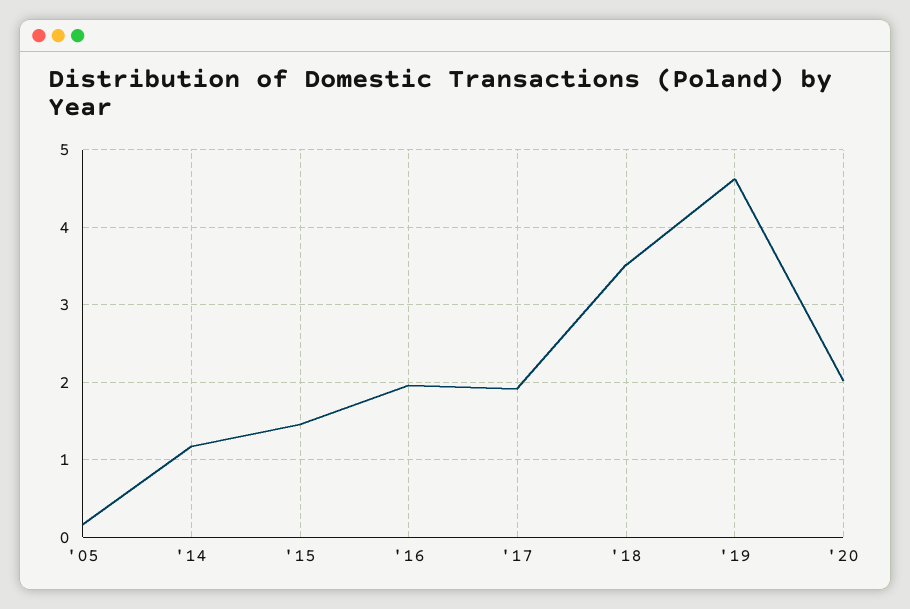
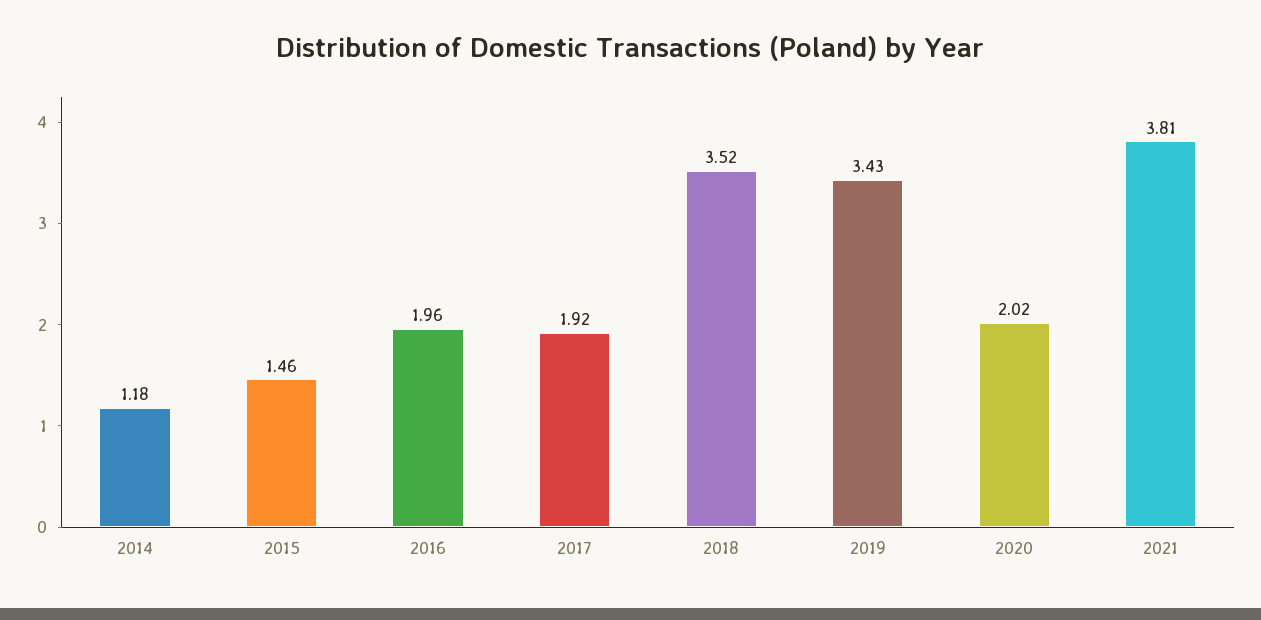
'05: 0.2 -> none
'19: 4.6 -> 3.43
2021: none -> 3.81

